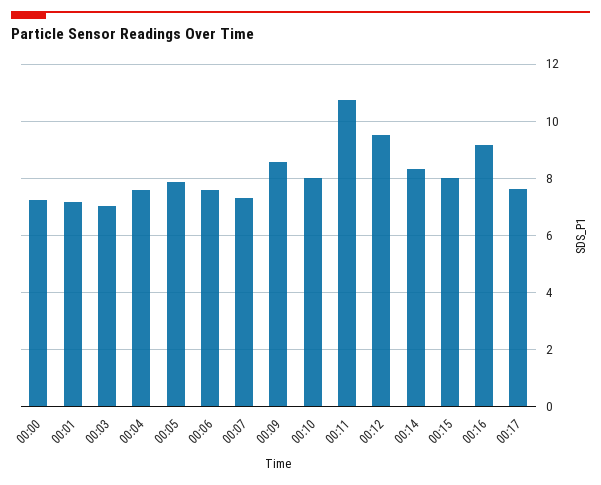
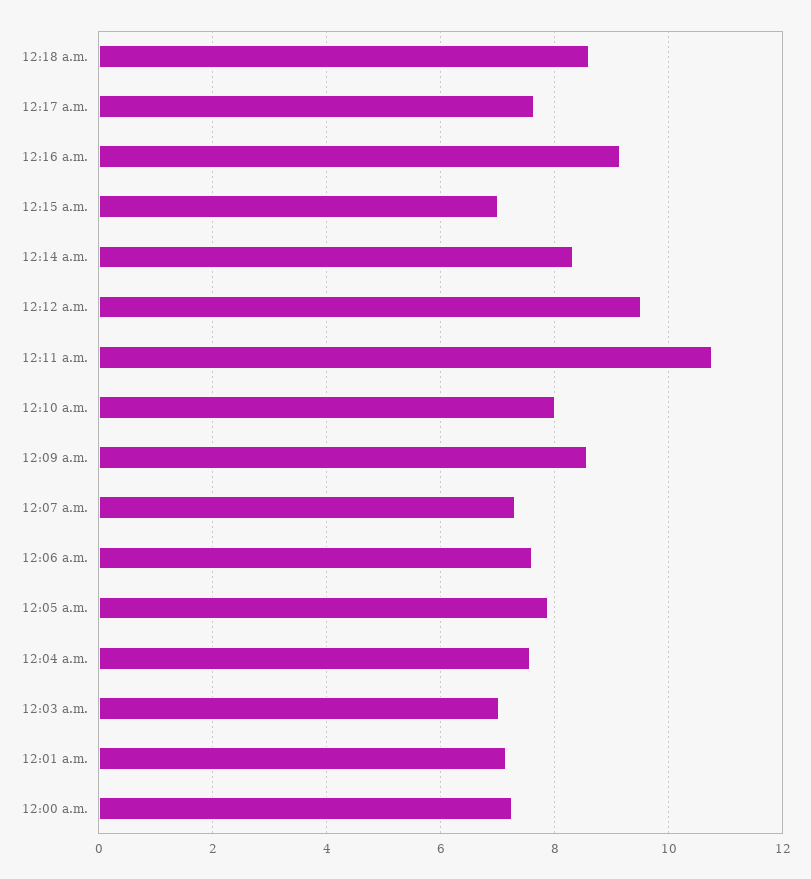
00:15: 8 -> 7
12:18 a.m.: none -> 8.6

